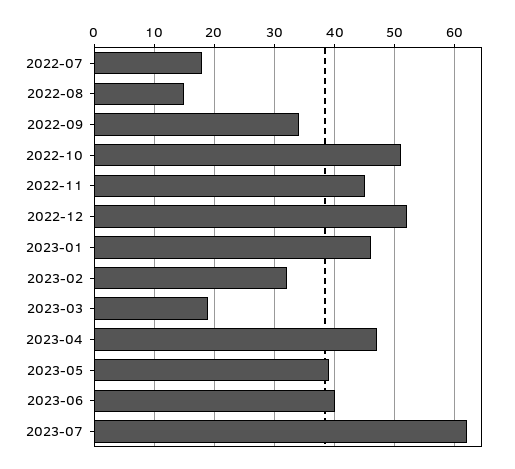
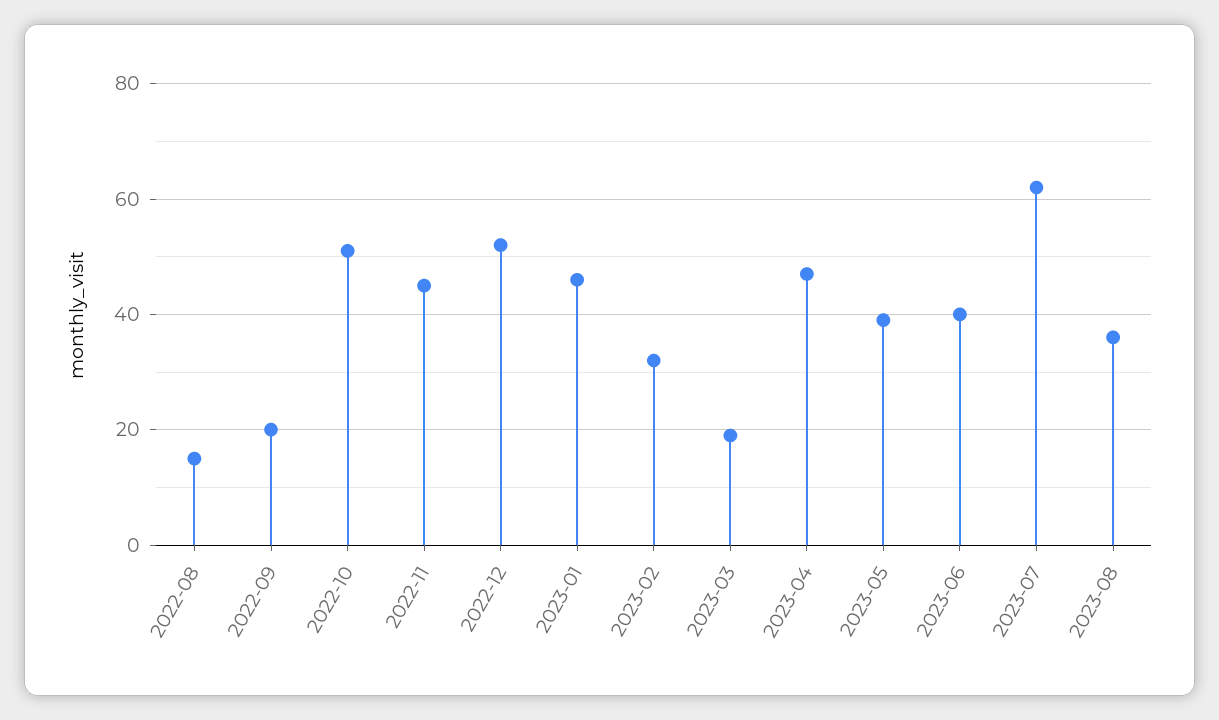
2022-07: 18 -> none
2022-09: 34 -> 20
2023-08: none -> 35

